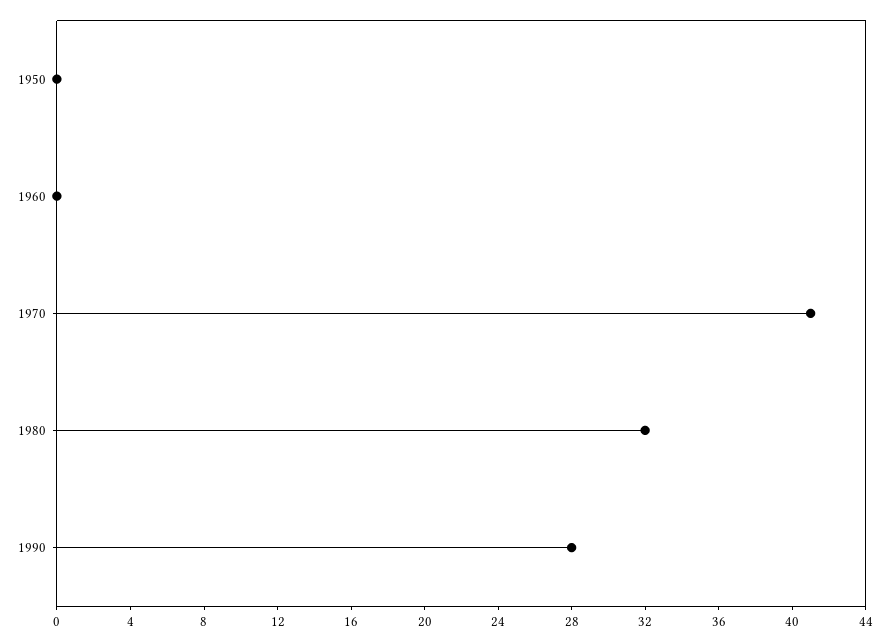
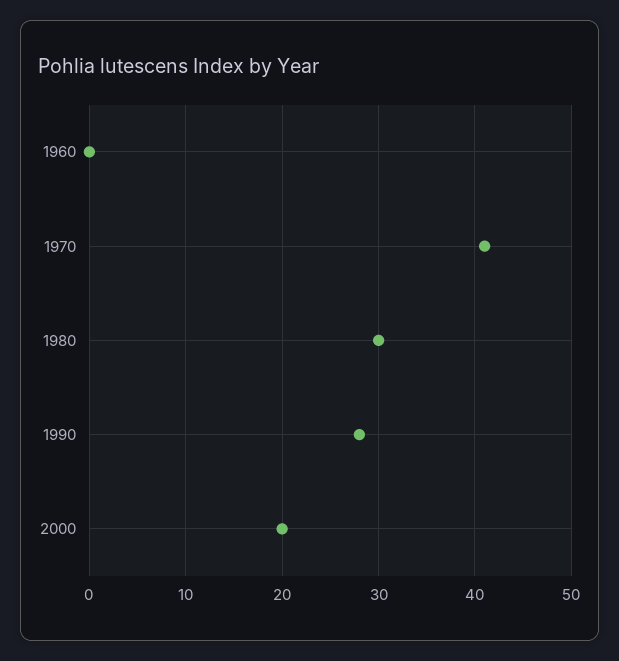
1950: 0 -> none
1980: 32 -> 30
2000: none -> 20

